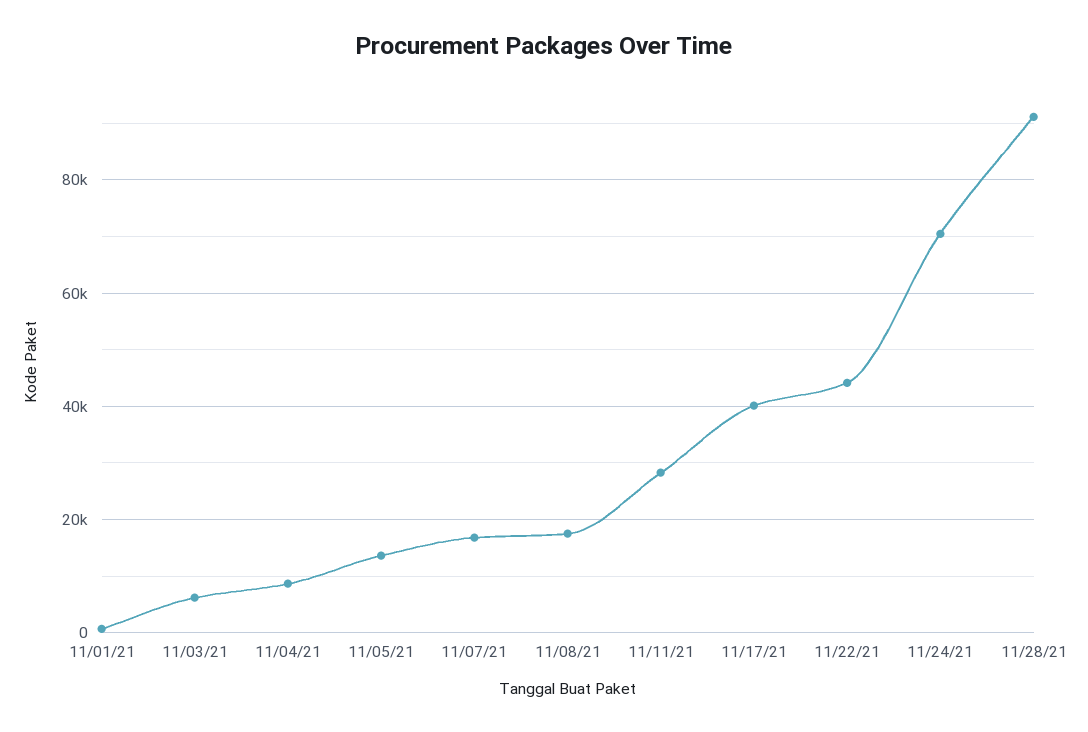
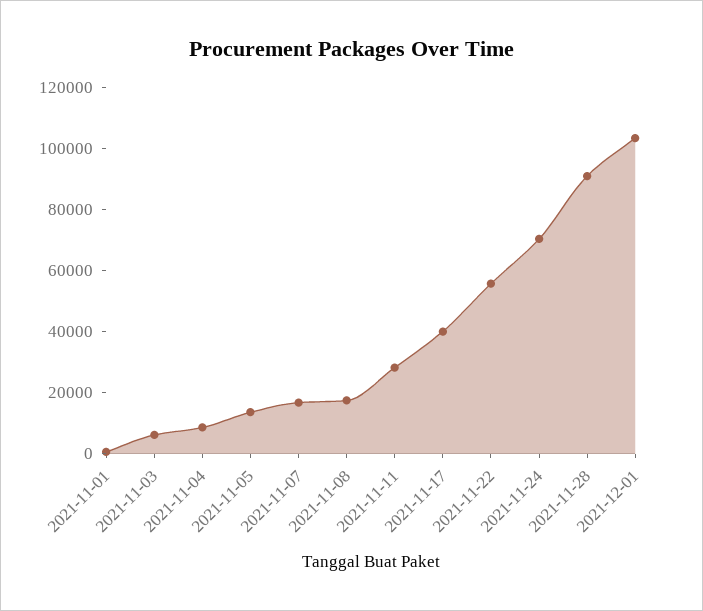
11/22/21: 44000 -> 55000
2021-12-01: none -> 105000

